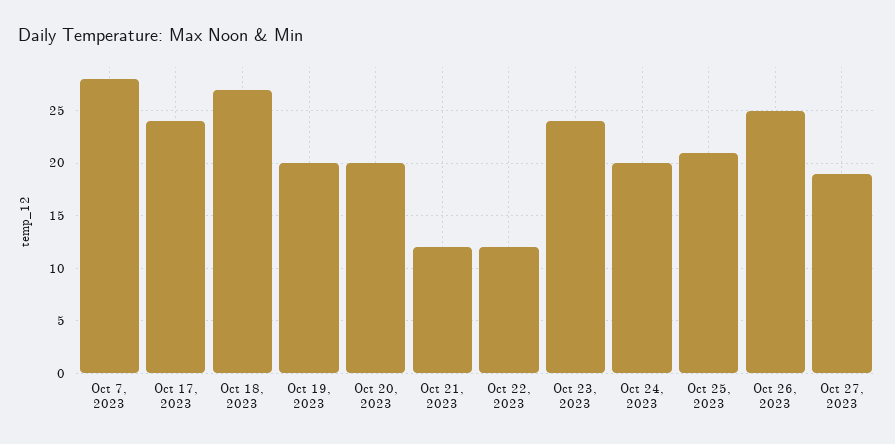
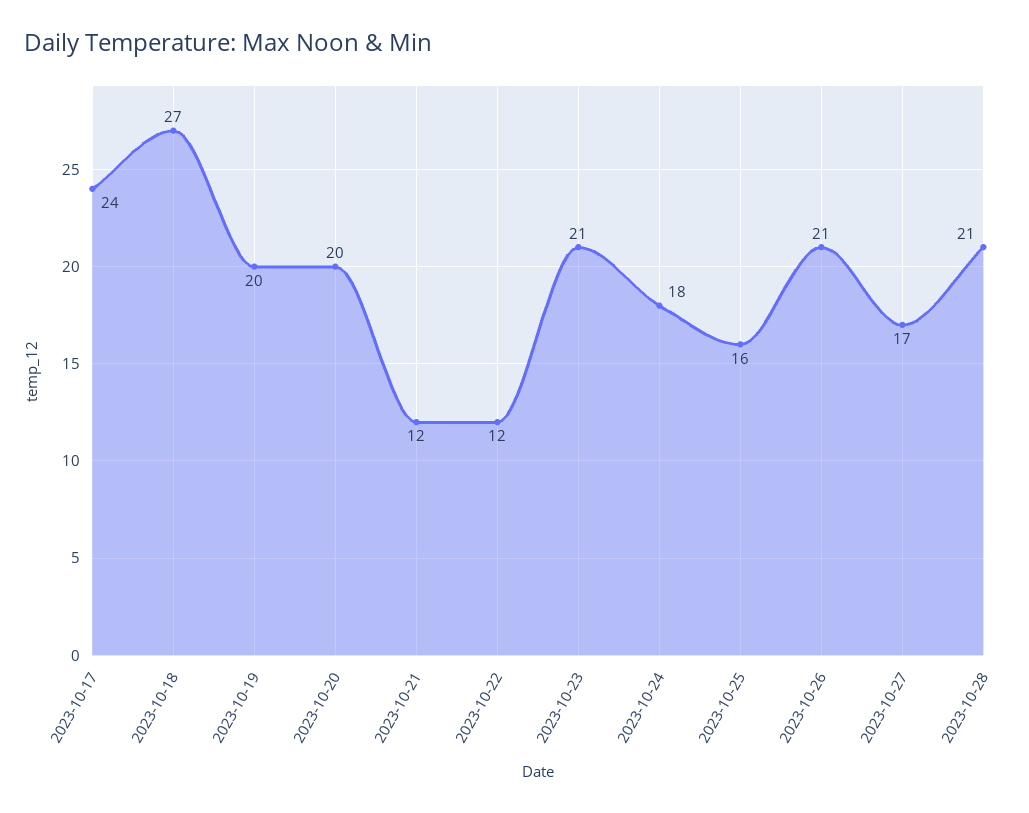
Oct 7, 2023: 28 -> none
Oct 23, 2023: 24 -> 21
Oct 24, 2023: 20 -> 18
Oct 25, 2023: 21 -> 16
Oct 26, 2023: 25 -> 21
Oct 27, 2023: 19 -> 17
2023-10-28: none -> 21

